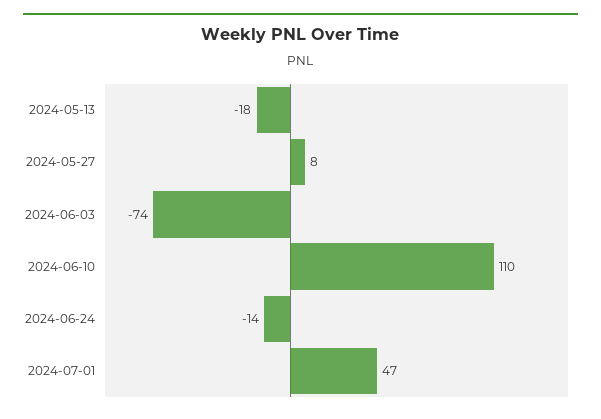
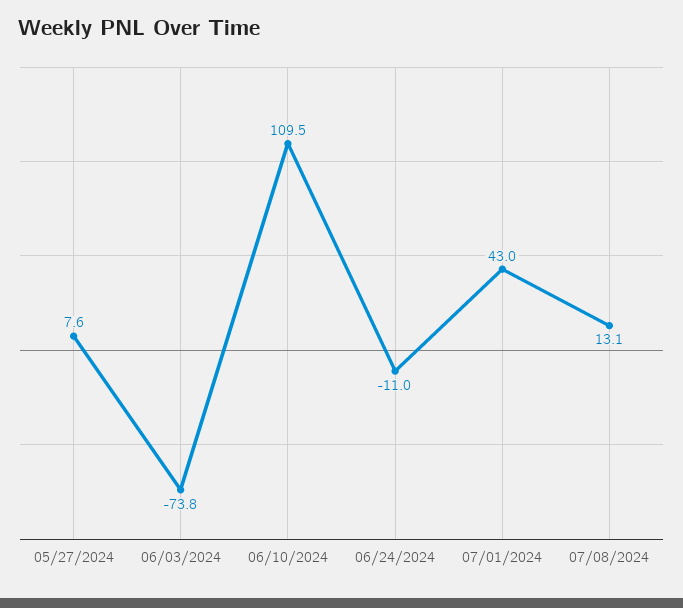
2024-05-13: -18 -> none
2024-06-24: -14 -> -11
2024-07-01: 47 -> 43
07/08/2024: none -> 13.1

